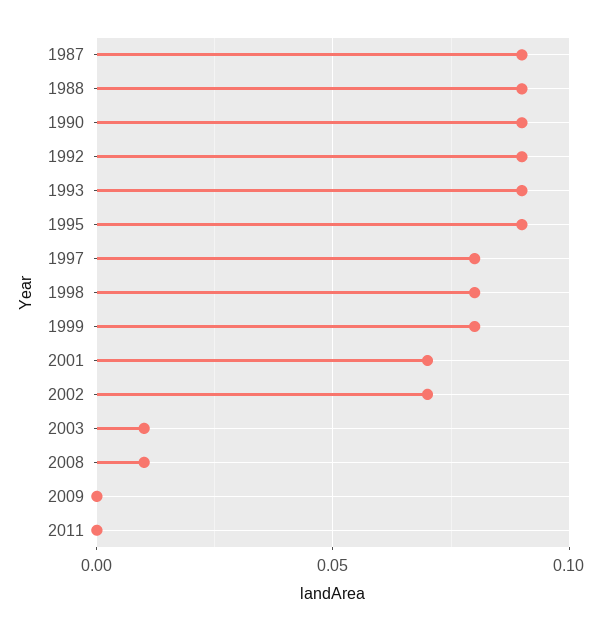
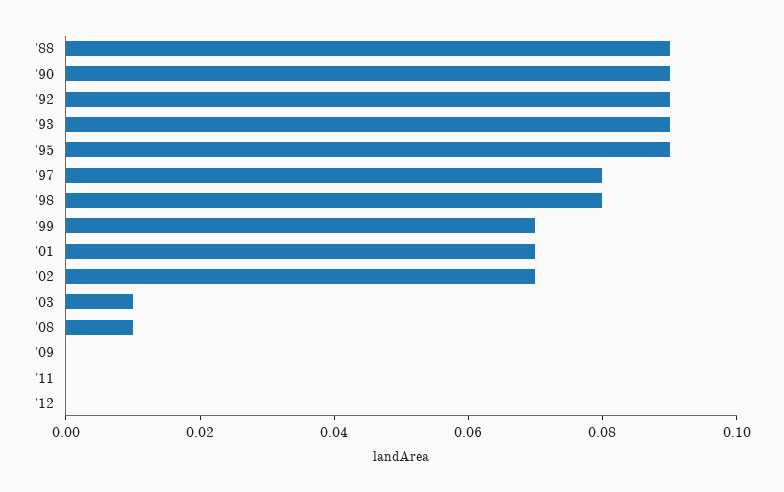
1987: 0.09 -> none
1999: 0.08 -> 0.07
'12: none -> 0

